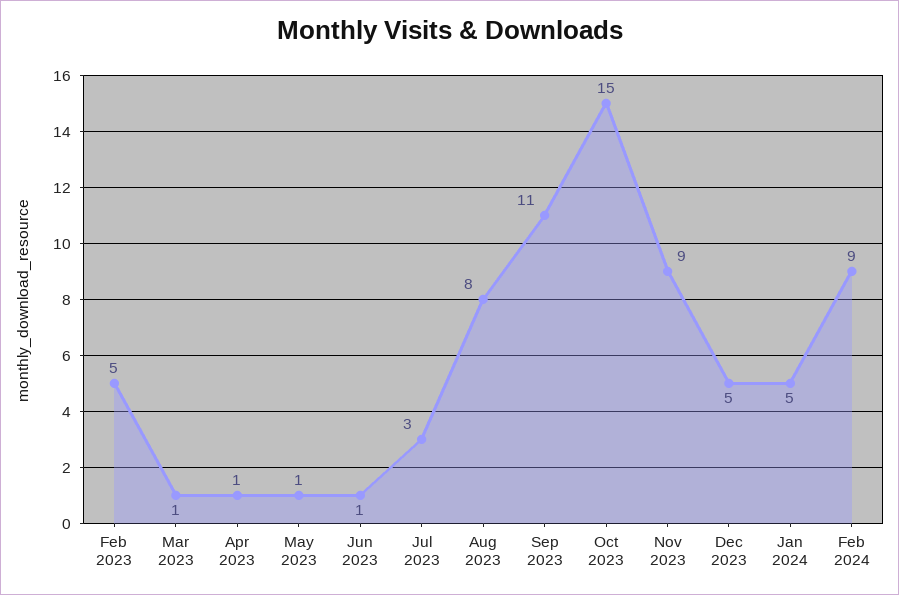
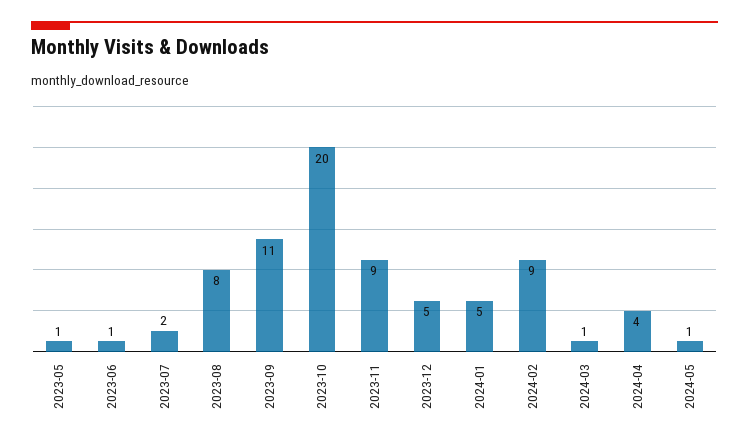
Feb 2023: 5 -> none
Mar 2023: 1 -> none
Apr 2023: 1 -> none
Jul 2023: 3 -> 2
Oct 2023: 15 -> 20
2024-03: none -> 1
2024-04: none -> 4
2024-05: none -> 1

